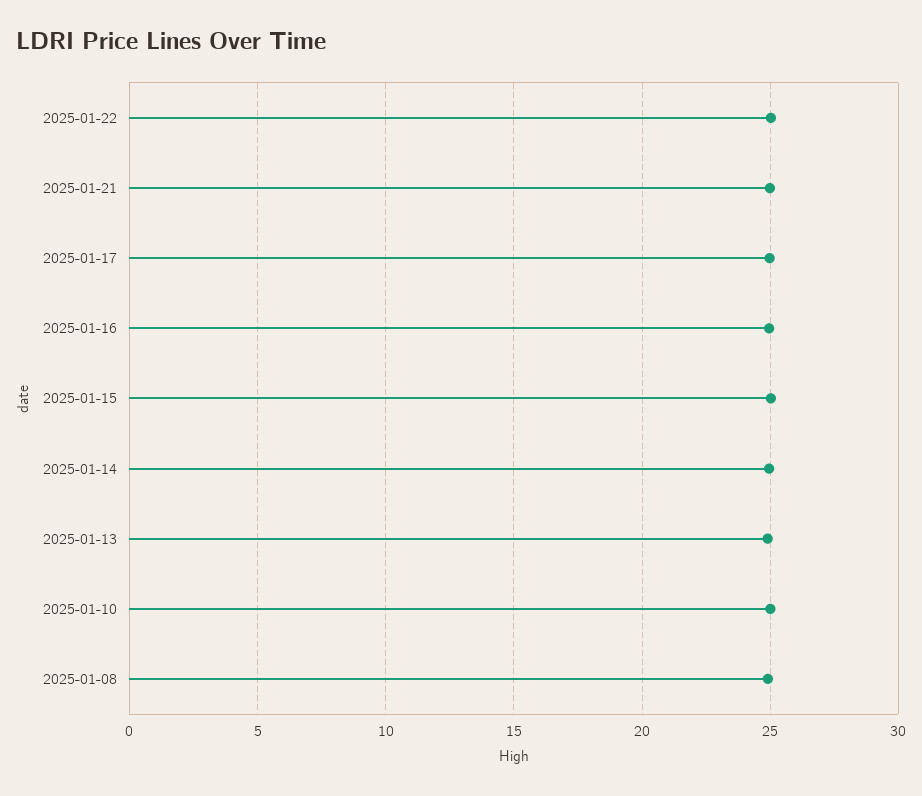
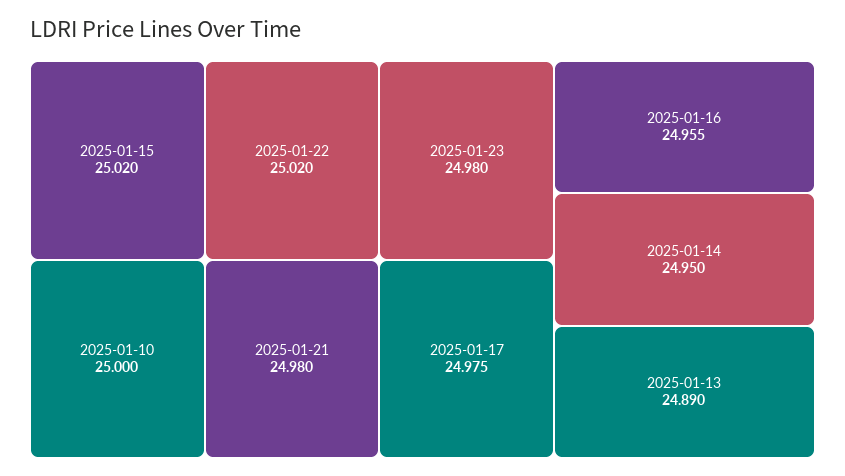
2025-01-08: 25 -> none
2025-01-23: none -> 24.98

